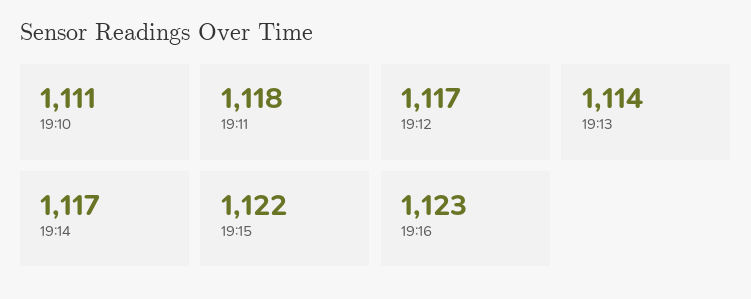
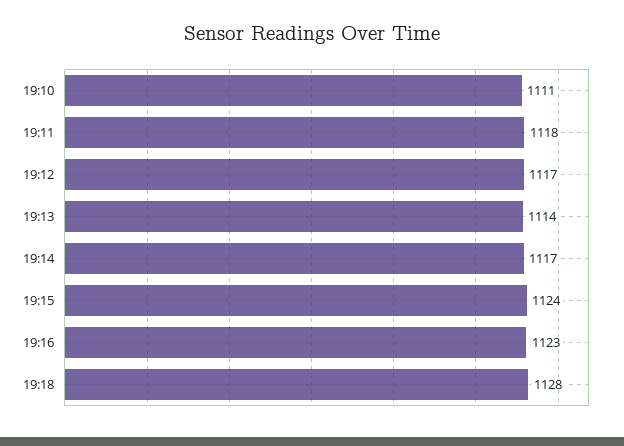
19:15: 1122 -> 1124
19:18: none -> 1128

